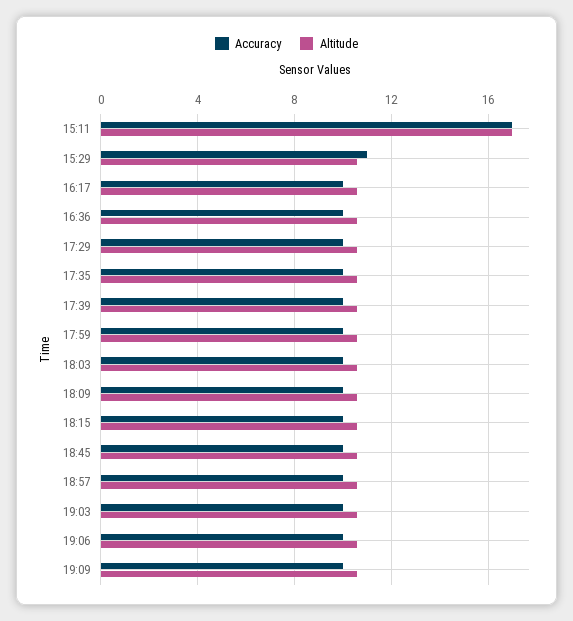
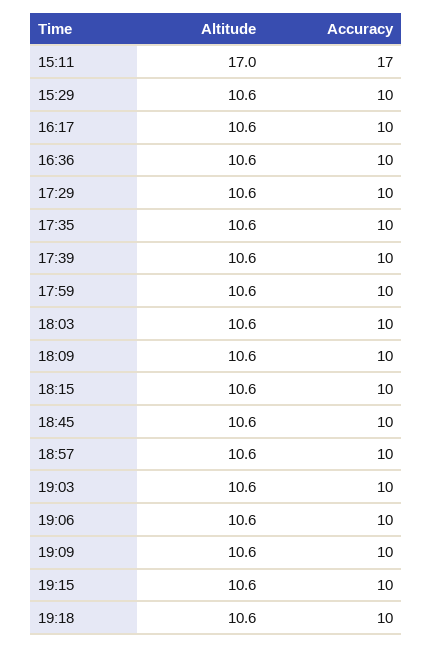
Accuracy, 15:29: 11 -> 10
Altitude, 19:15: none -> 10.6
Accuracy, 19:15: none -> 10
Altitude, 19:18: none -> 10.6
Accuracy, 19:18: none -> 10

